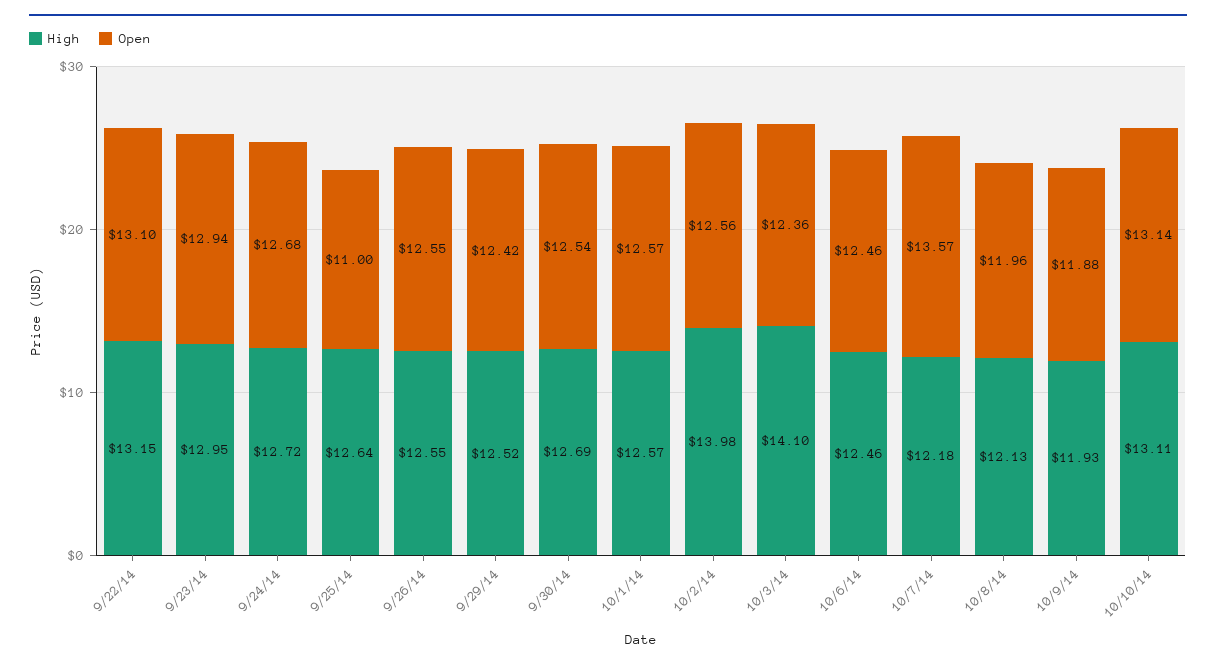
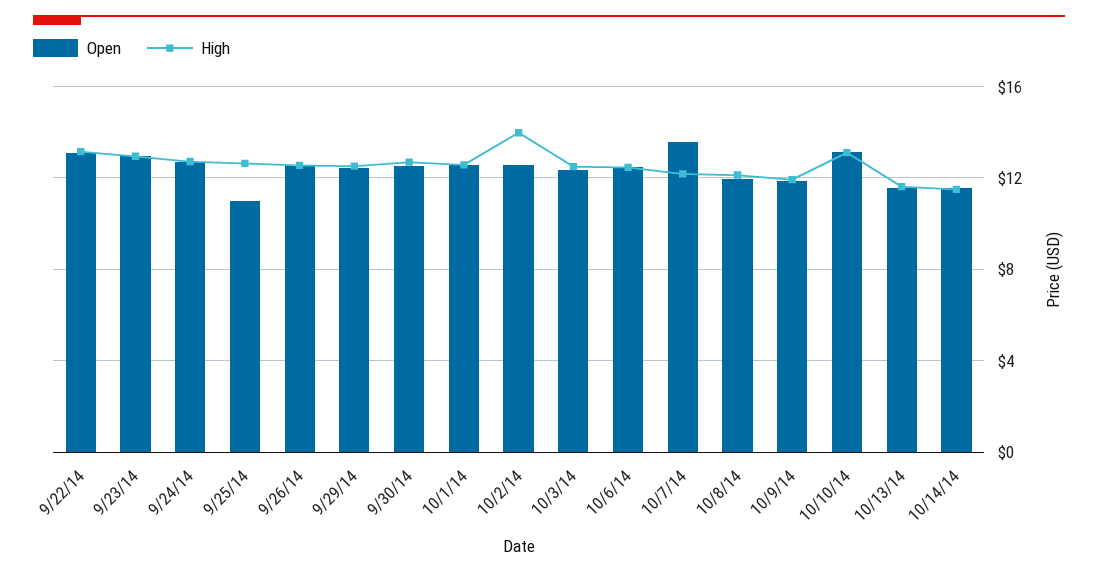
High, 10/3/14: 14.1 -> 12.5
Open, 10/13/14: none -> 11.5
High, 10/13/14: none -> 11.5
Open, 10/14/14: none -> 11.5
High, 10/14/14: none -> 11.5

